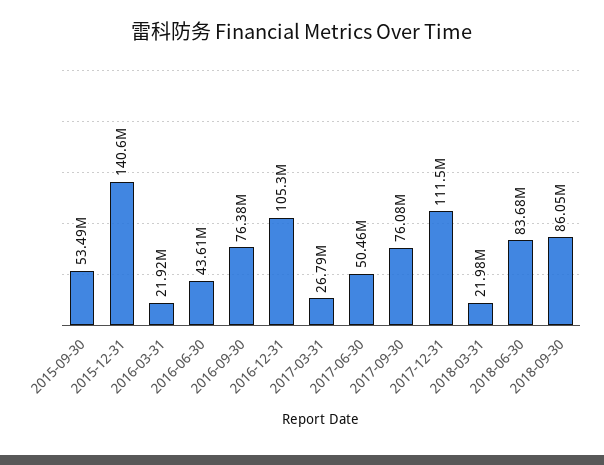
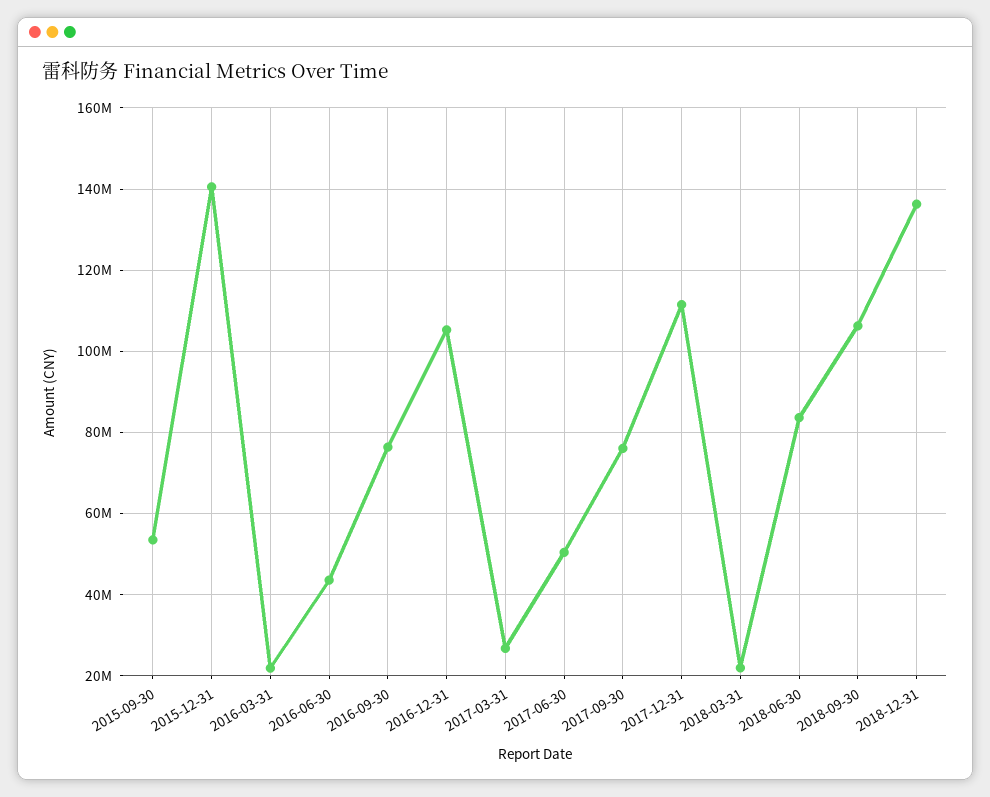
2018-09-30: 86050000 -> 106000000
2018-12-31: none -> 136000000

